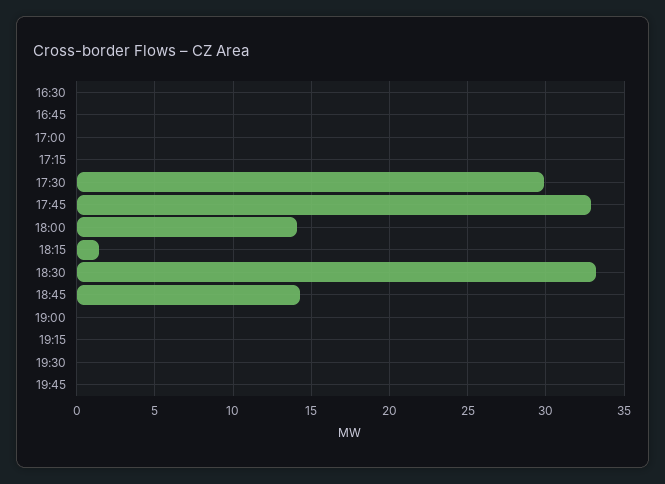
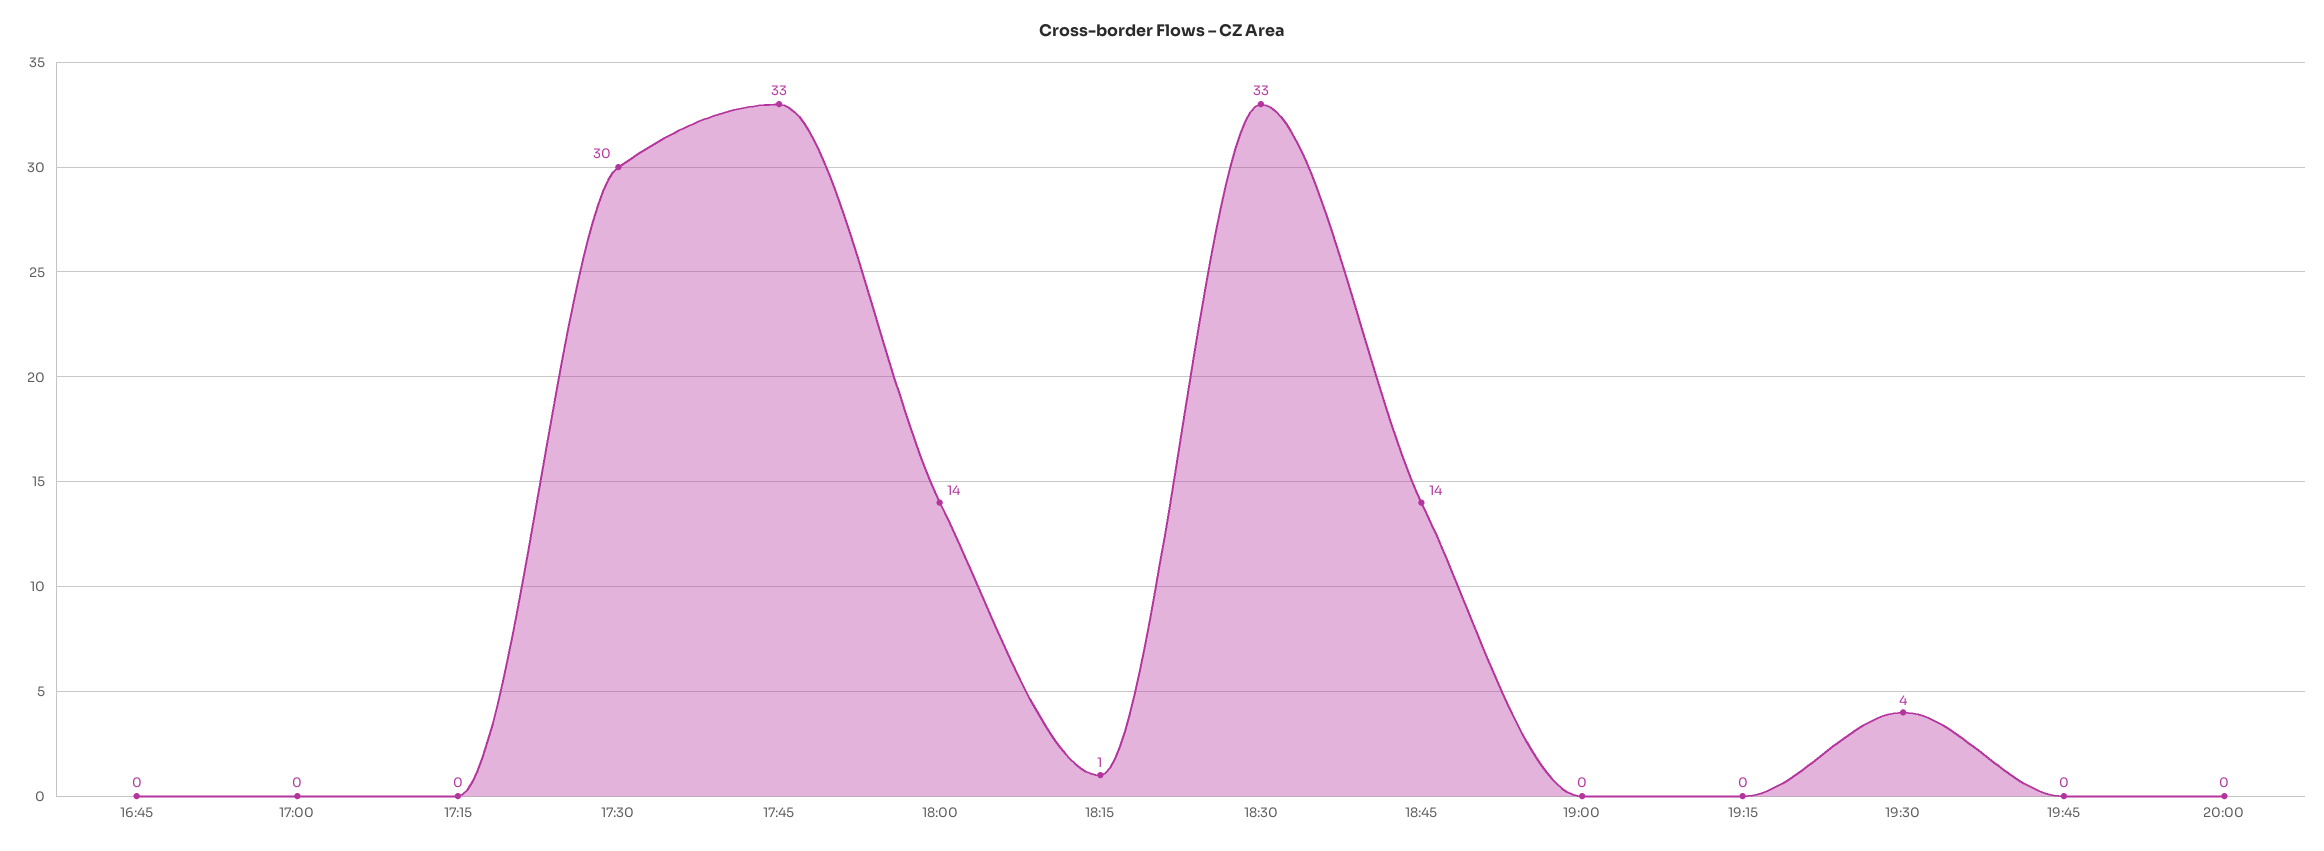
16:30: 0 -> none
19:30: 0 -> 4
20:00: none -> 0

